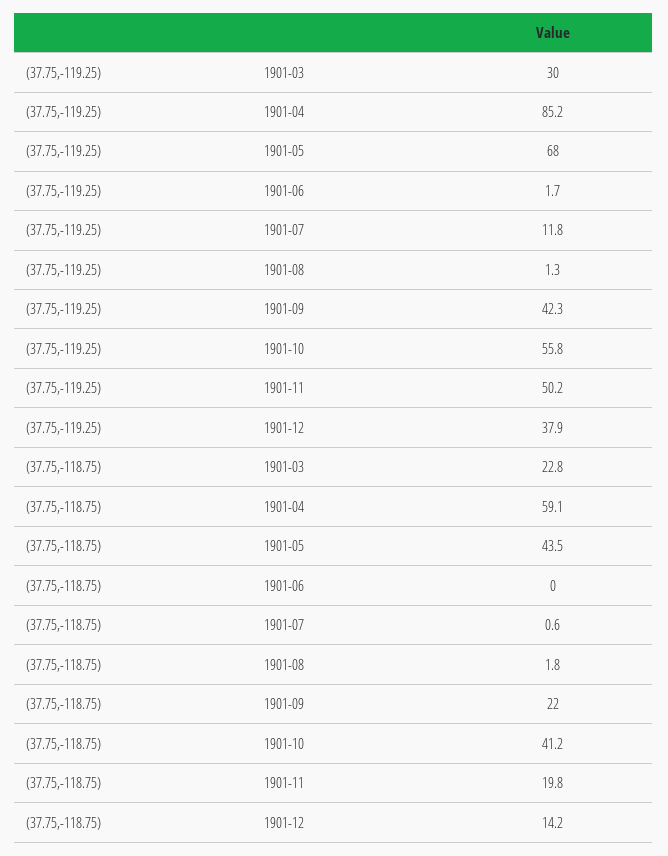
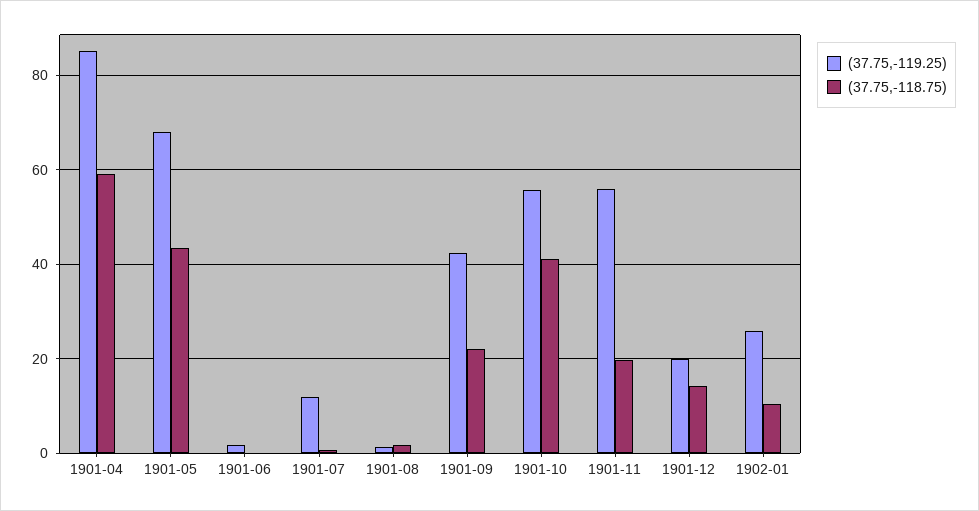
(37.75,-119.25), 1901-03: 30 -> none
(37.75,-119.25), 1901-11: 50.2 -> 56
(37.75,-119.25), 1901-12: 37.9 -> 20
(37.75,-118.75), 1901-03: 22.8 -> none
(37.75,-119.25), 1902-01: none -> 26
(37.75,-118.75), 1902-01: none -> 10

